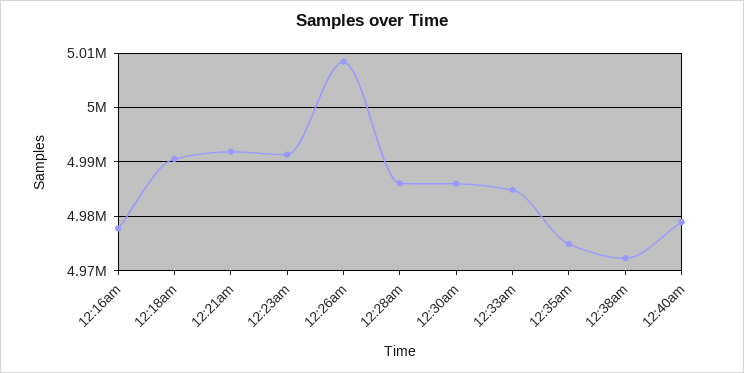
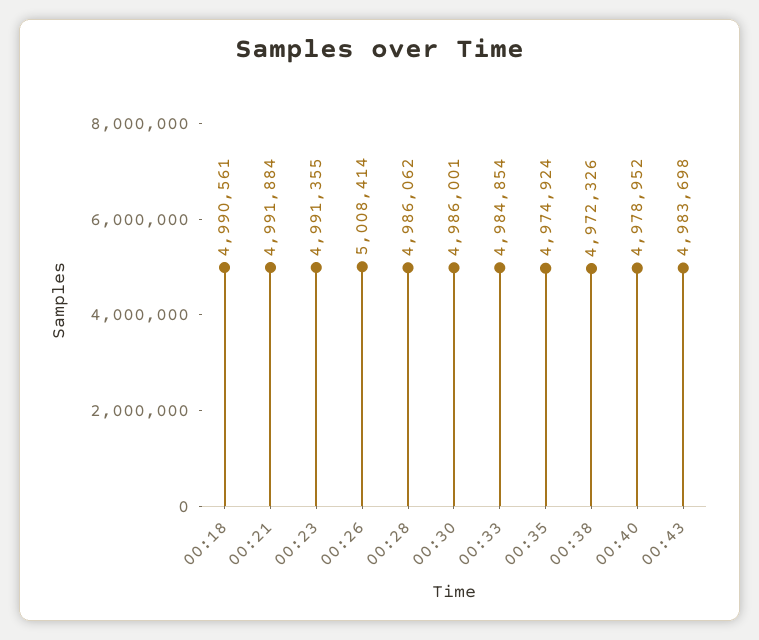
12:16am: 4978000 -> none
00:43: none -> 4983698

